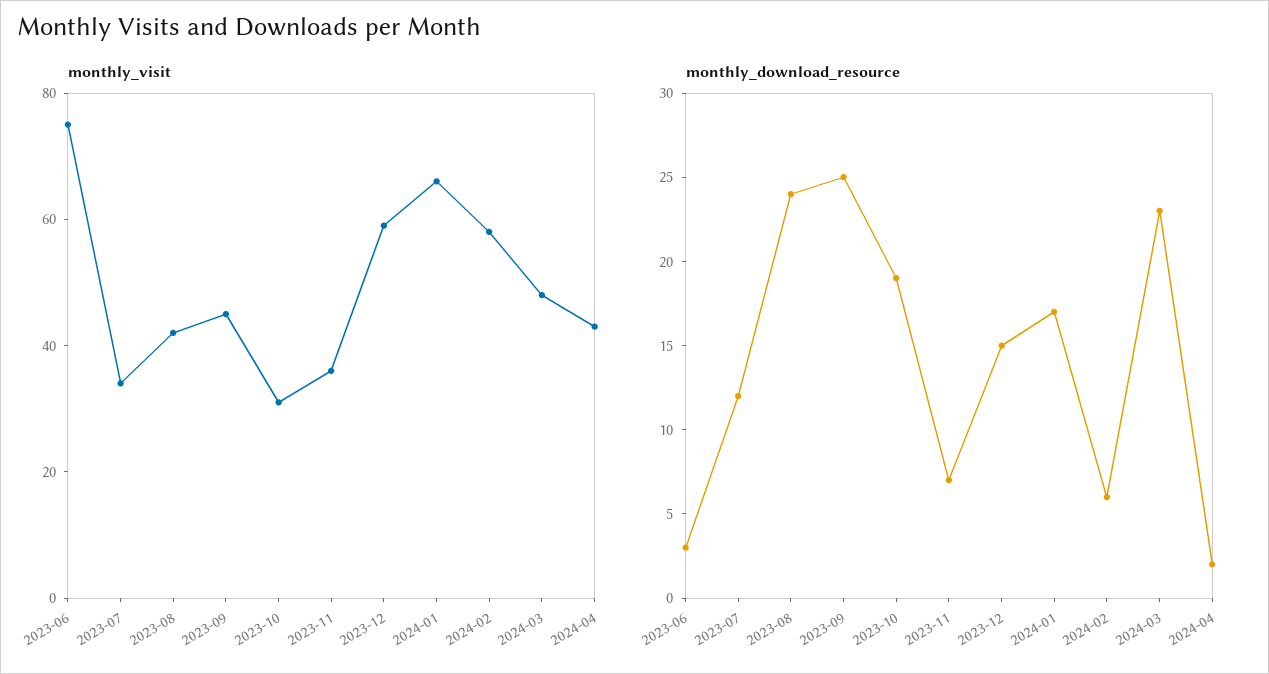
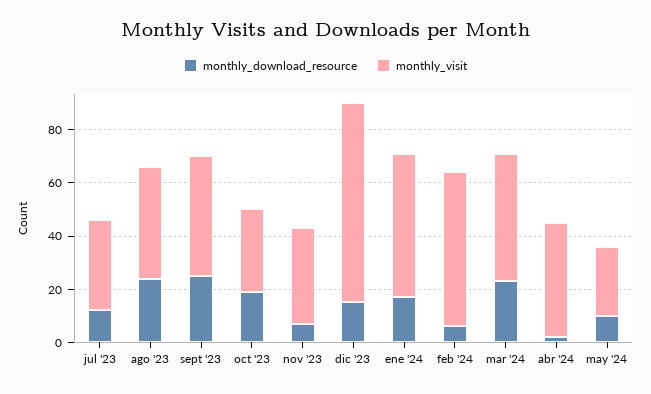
monthly_visit, 2023-06: 75 -> none
monthly_visit, 2023-12: 60 -> 75
monthly_visit, 2024-01: 65 -> 55
monthly_download_resource, 2023-06: 3 -> none
monthly_download_resource, may '24: none -> 10
monthly_visit, may '24: none -> 25

